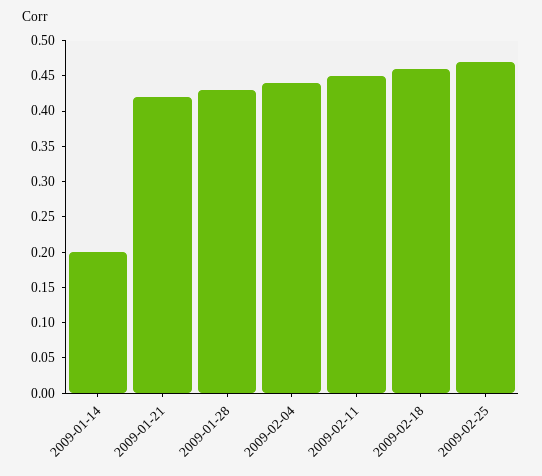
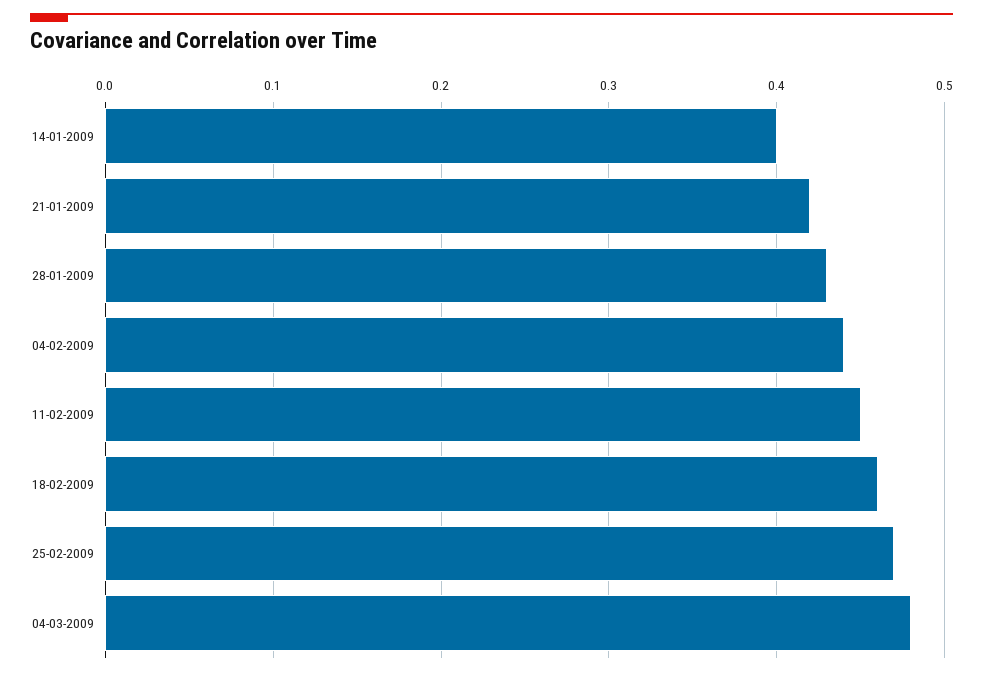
2009-01-14: 0.2 -> 0.4
04-03-2009: none -> 0.48

